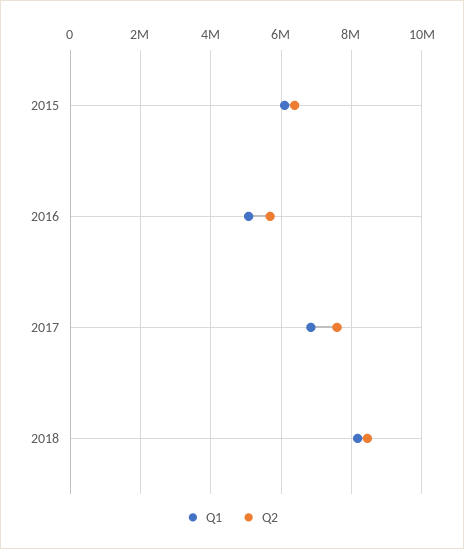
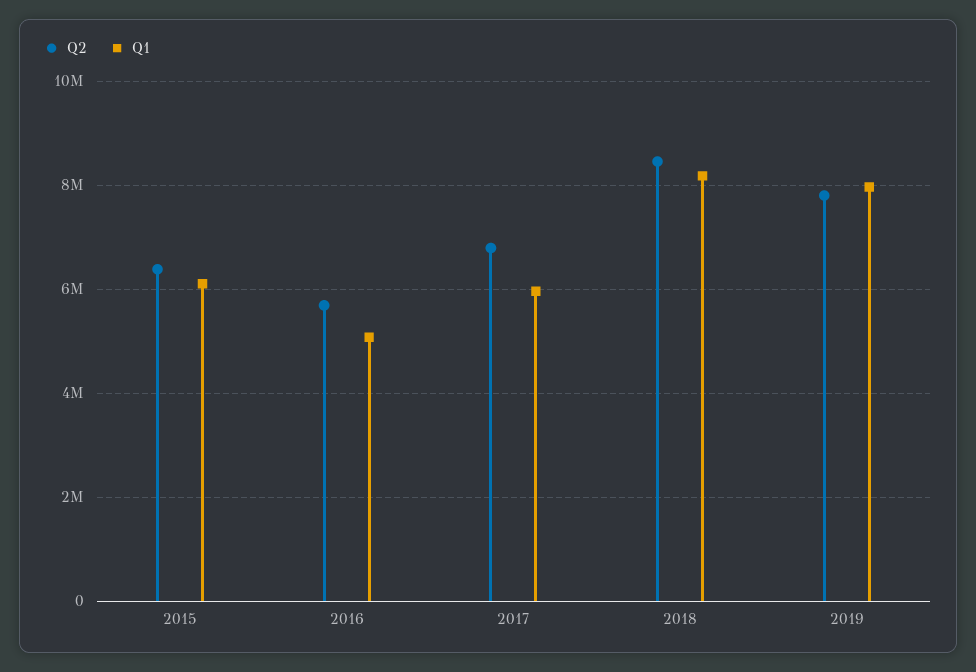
Q1, 2017: 6800000 -> 6000000
Q2, 2017: 7600000 -> 6800000
Q2, 2019: none -> 7800000
Q1, 2019: none -> 8000000

